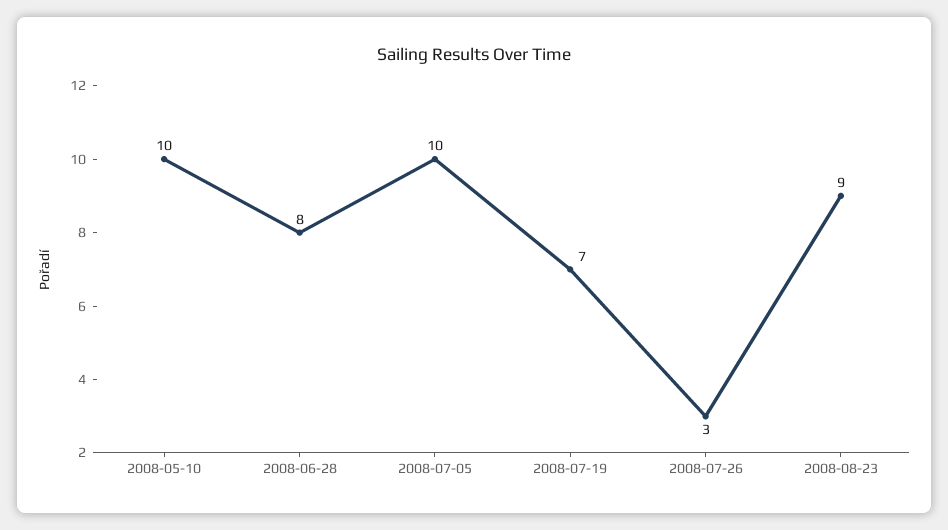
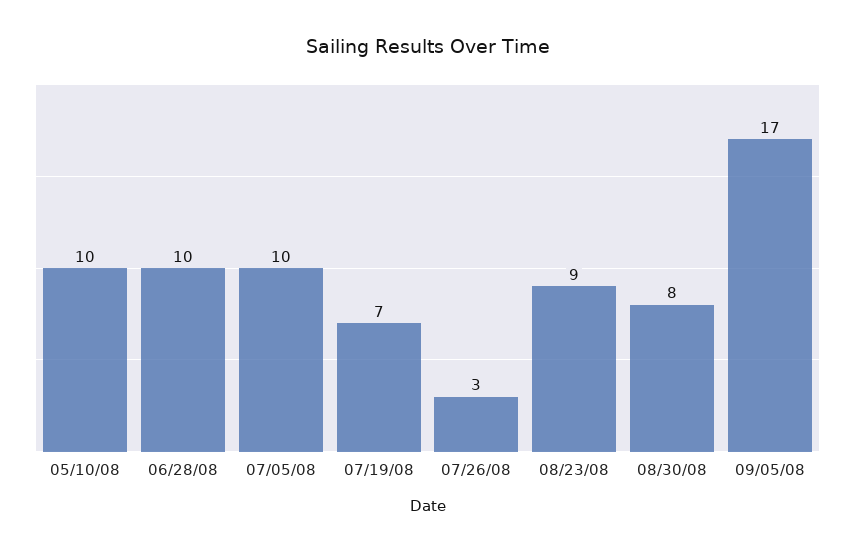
2008-06-28: 8 -> 10
08/30/08: none -> 8
09/05/08: none -> 17

